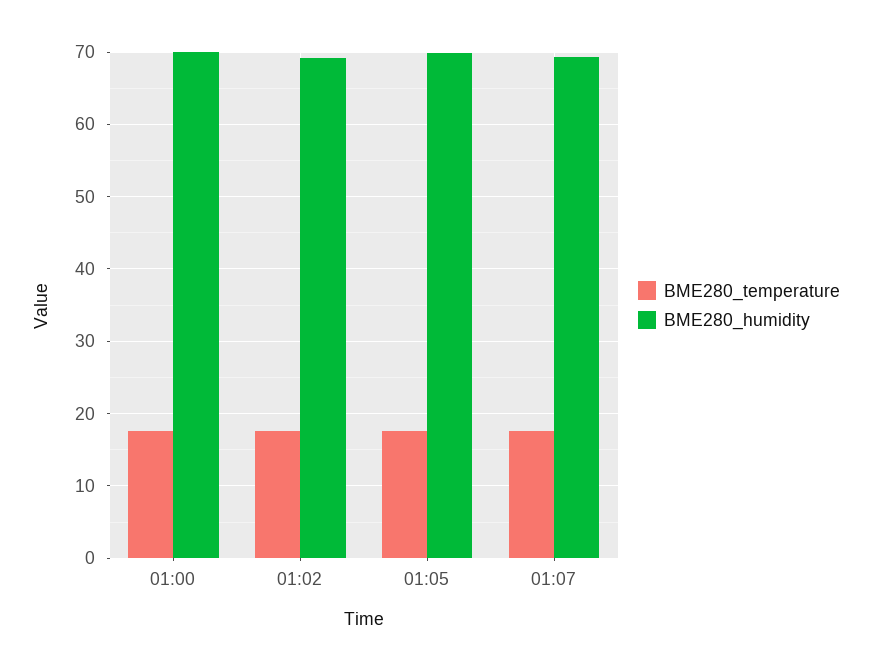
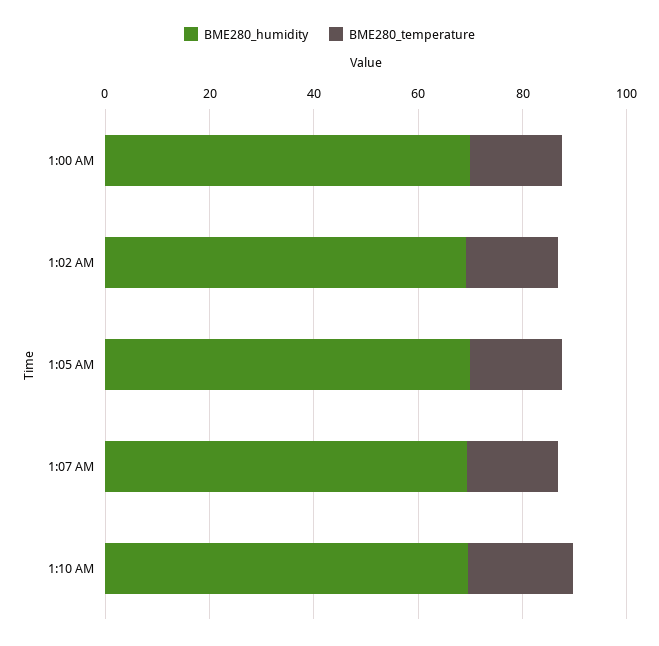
BME280_humidity, 1:10 AM: none -> 70
BME280_temperature, 1:10 AM: none -> 20

